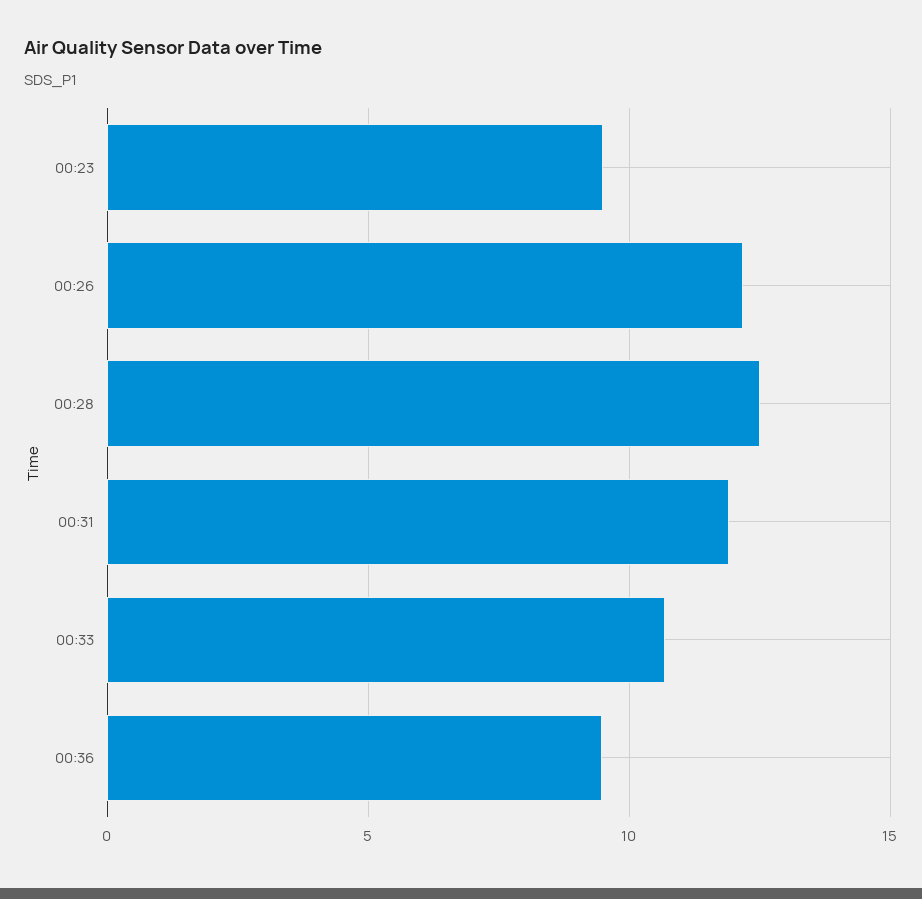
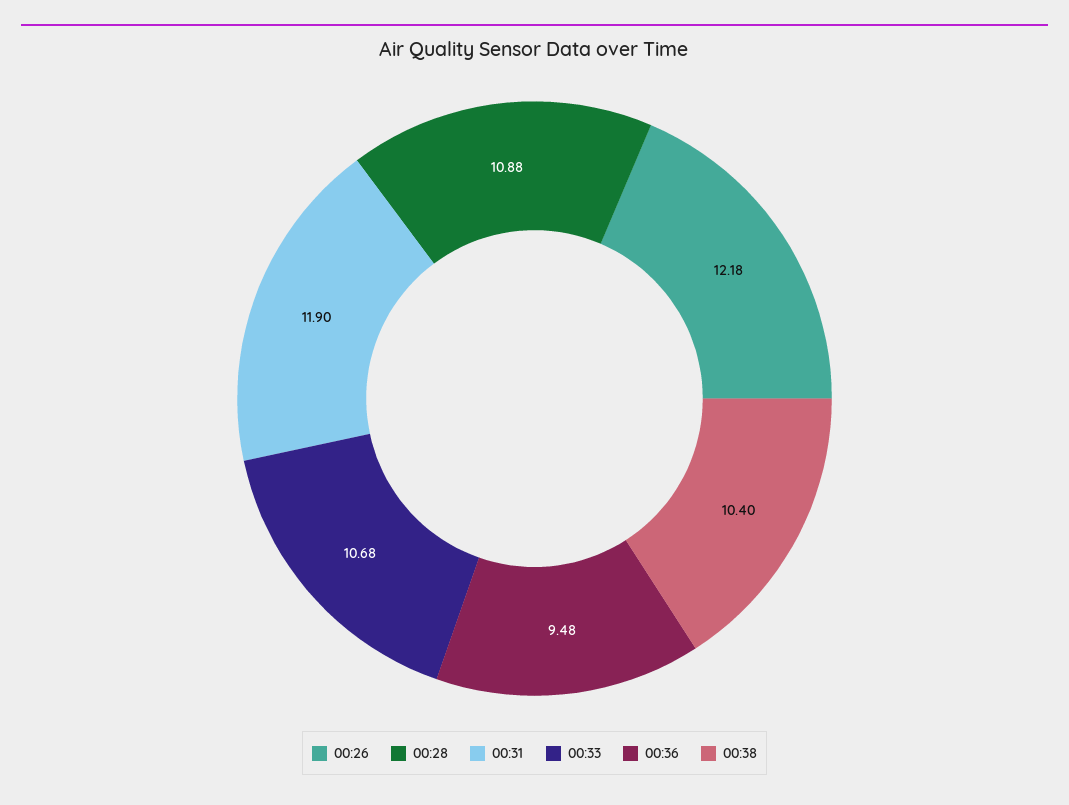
00:23: 9.5 -> none
00:28: 12.5 -> 10.88
00:38: none -> 10.4

